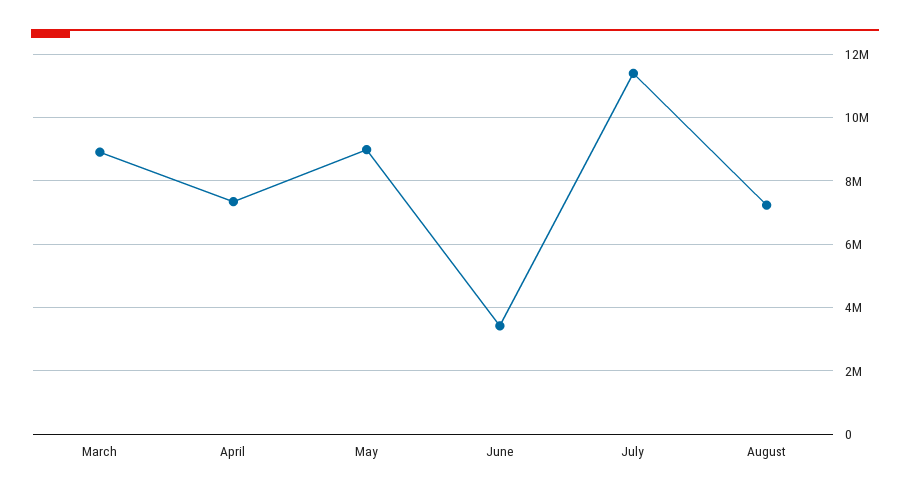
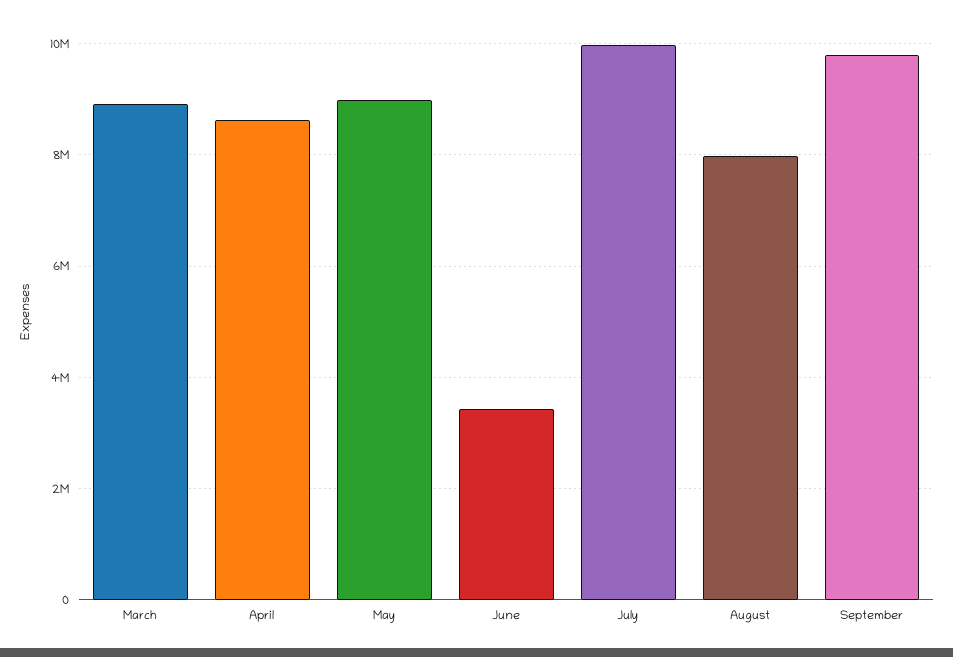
April: 7400000 -> 8600000
July: 11400000 -> 10000000
August: 7200000 -> 8000000
September: none -> 9800000

